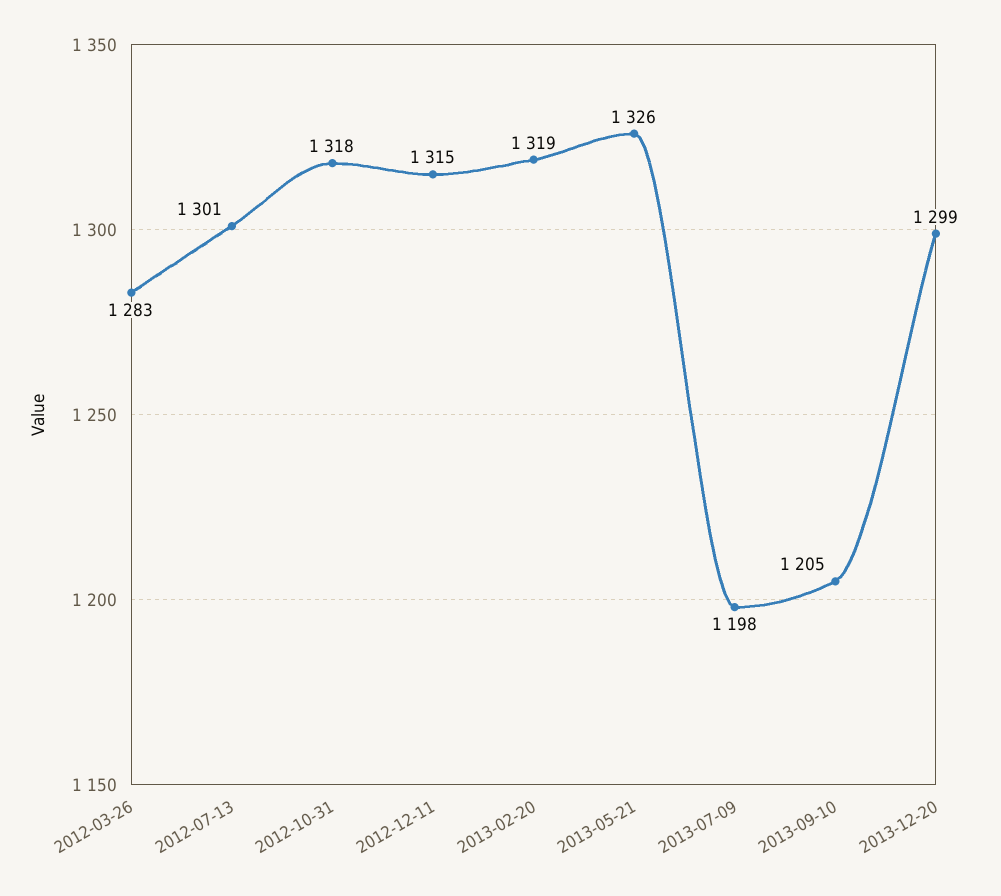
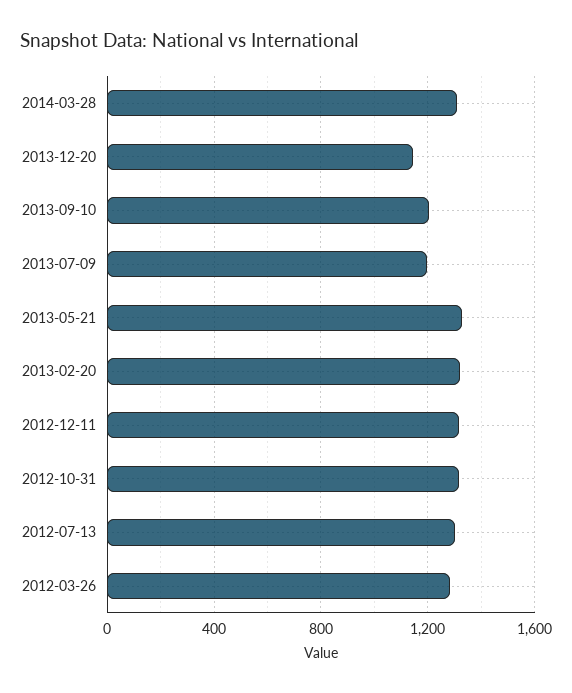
2013-12-20: 1299 -> 1150
2014-03-28: none -> 1300

